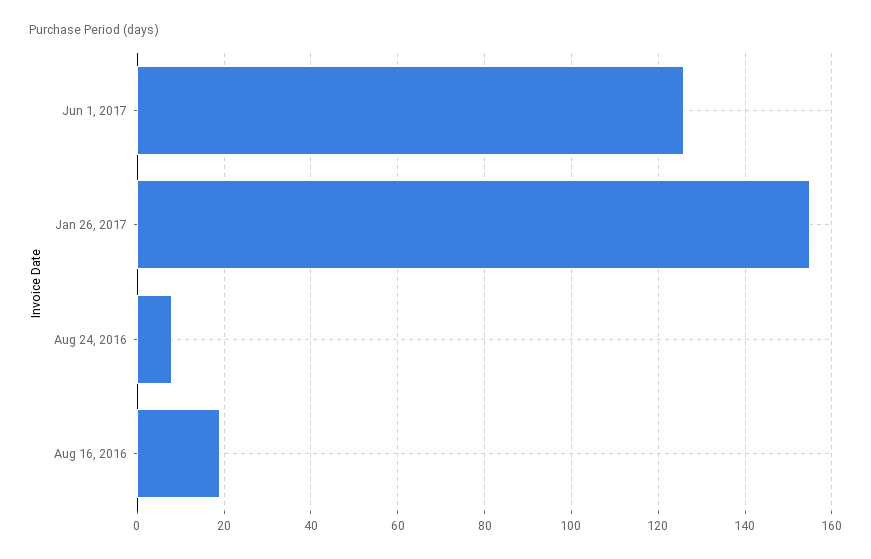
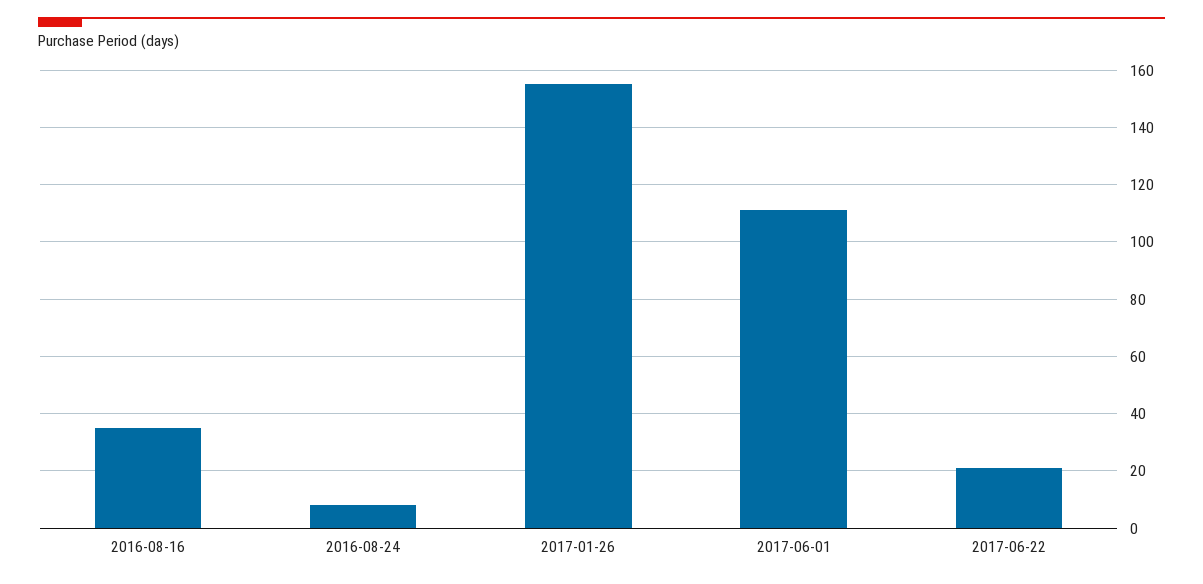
Jun 1, 2017: 125 -> 110
Aug 16, 2016: 20 -> 35
2017-06-22: none -> 20

